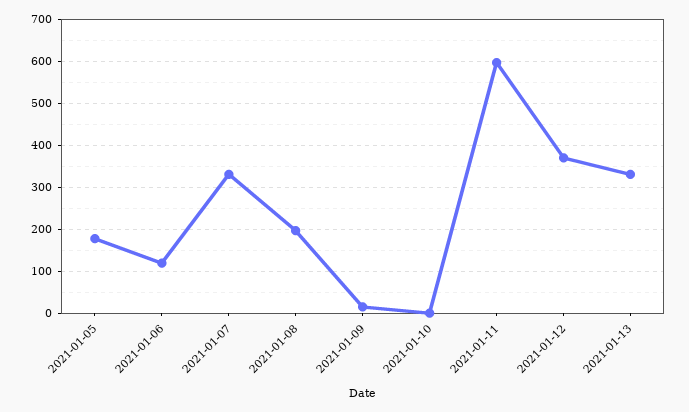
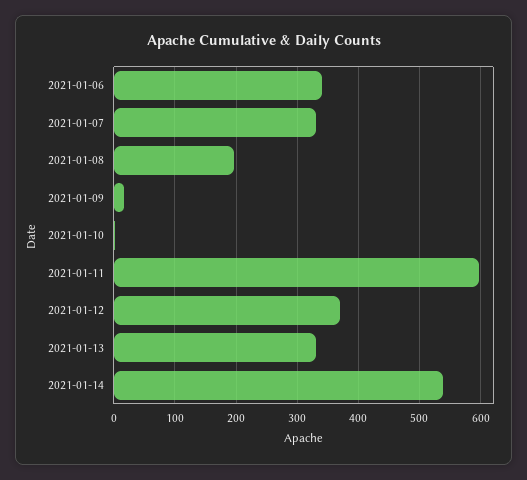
2021-01-05: 180 -> none
2021-01-06: 120 -> 340
2021-01-14: none -> 540

